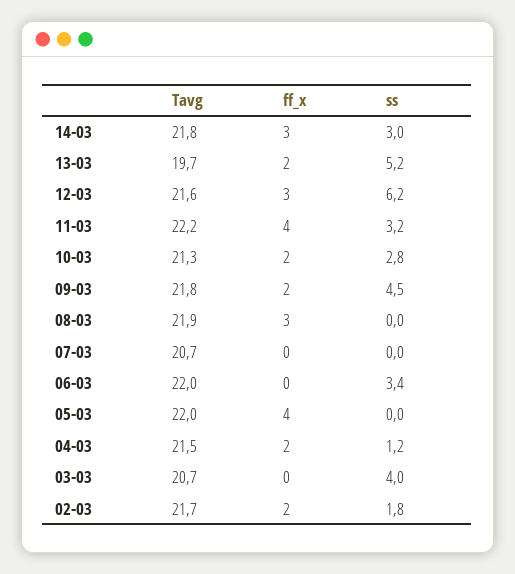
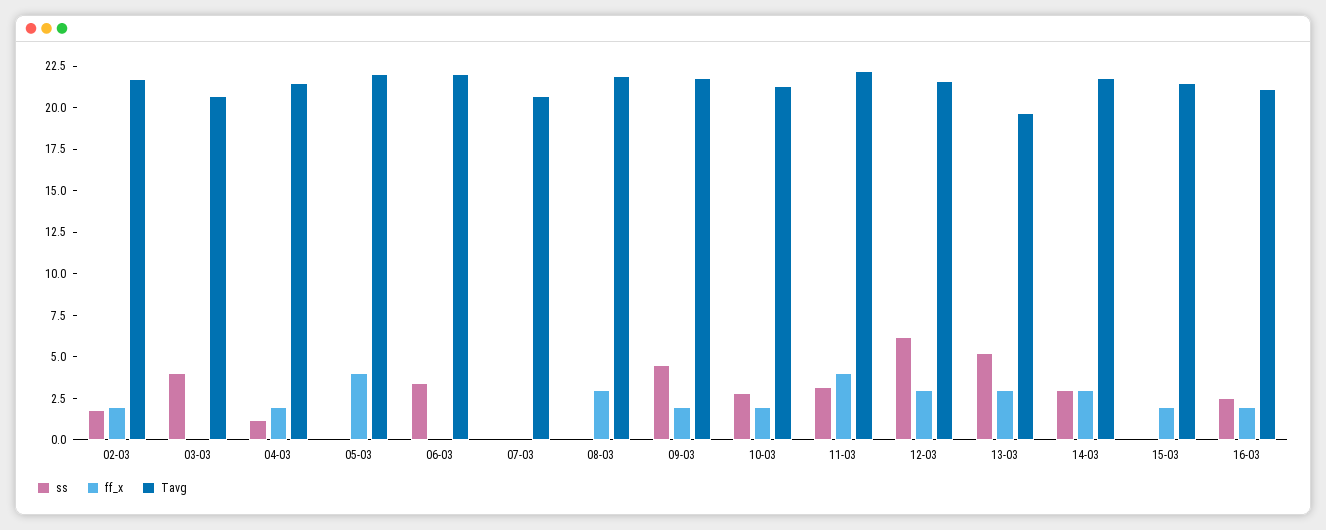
ff_x, 13-03: 2 -> 3
ss, 15-03: none -> 0
ff_x, 15-03: none -> 2
Tavg, 15-03: none -> 21.5
ss, 16-03: none -> 2.5
ff_x, 16-03: none -> 2
Tavg, 16-03: none -> 21

